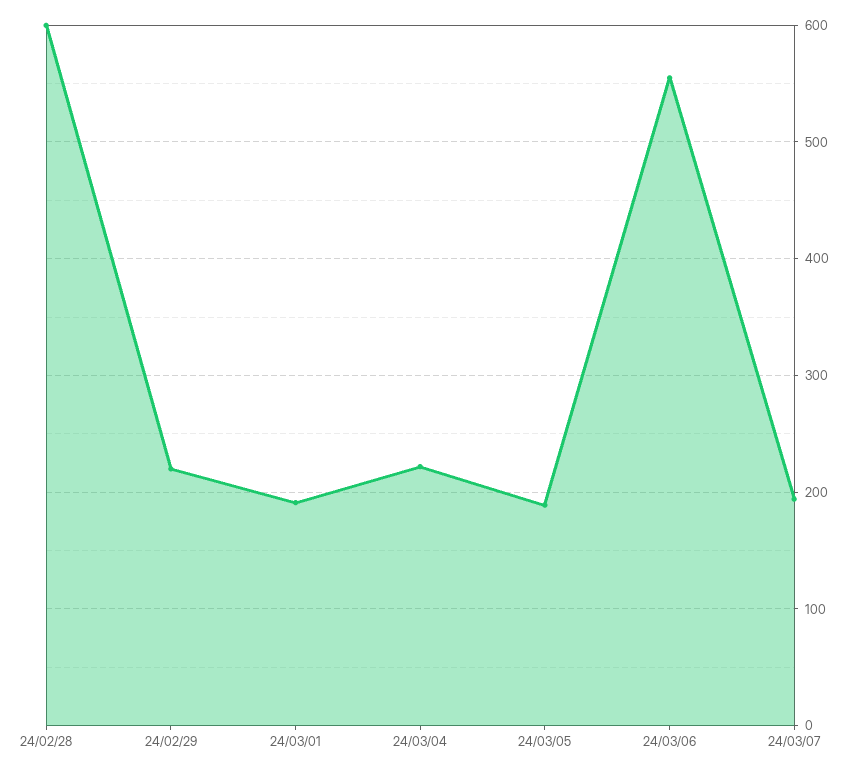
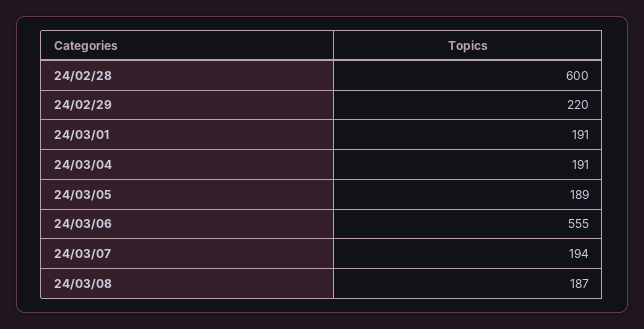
24/03/04: 220 -> 191
24/03/08: none -> 187

